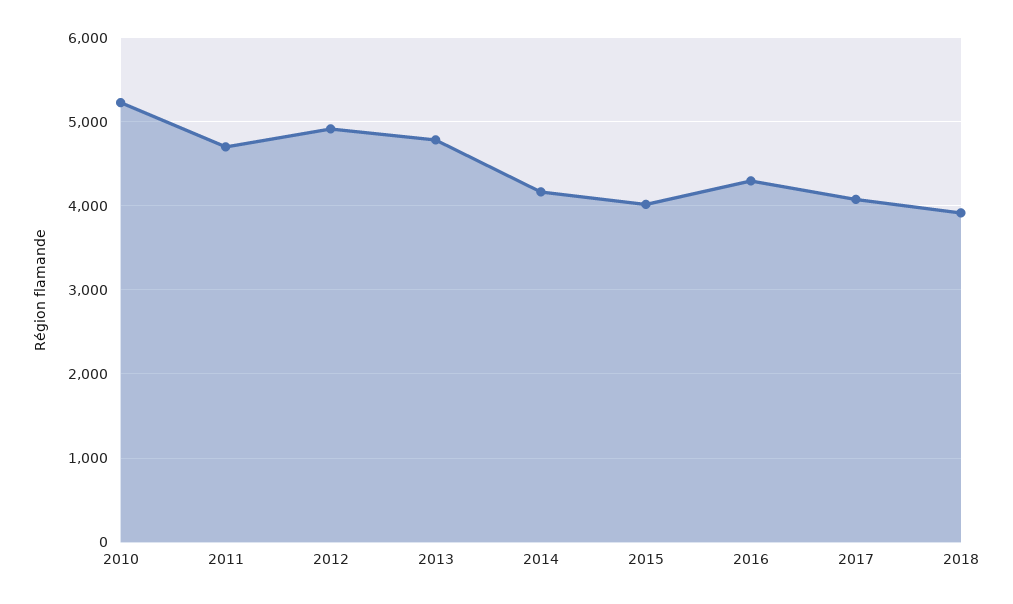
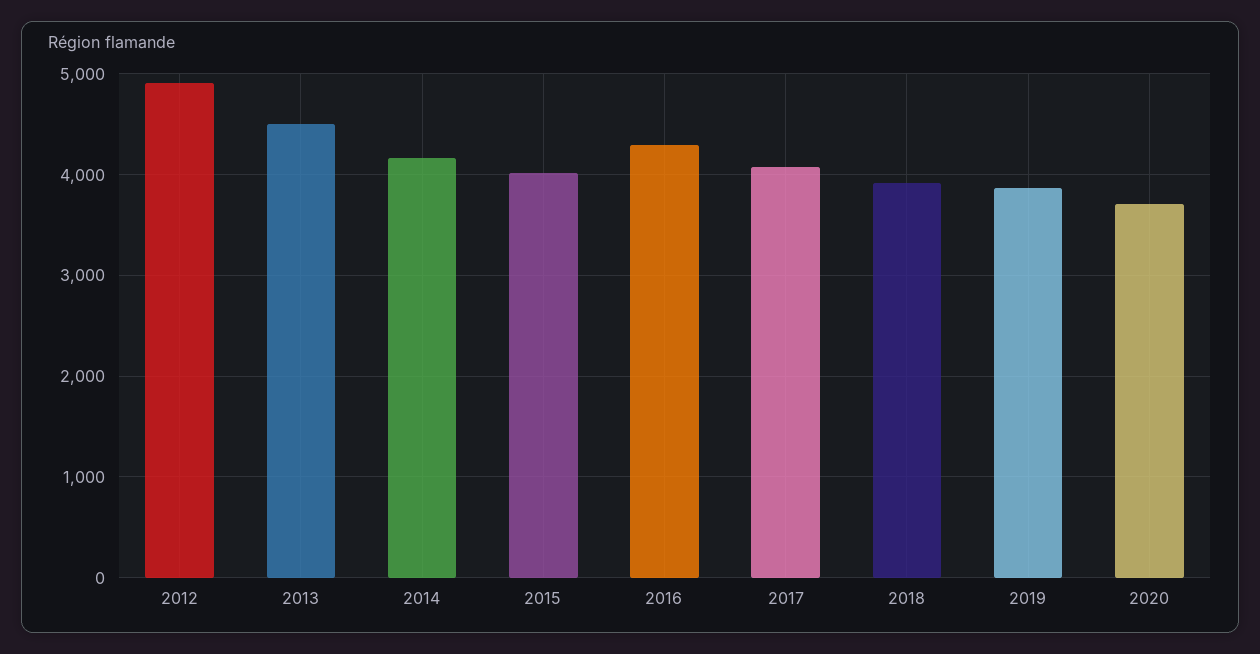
2010: 5200 -> none
2011: 4700 -> none
2013: 4800 -> 4500
2019: none -> 3900
2020: none -> 3700

